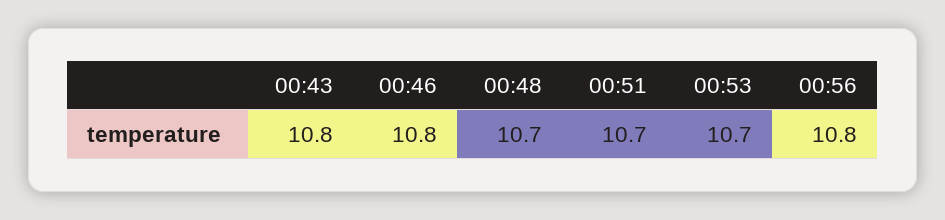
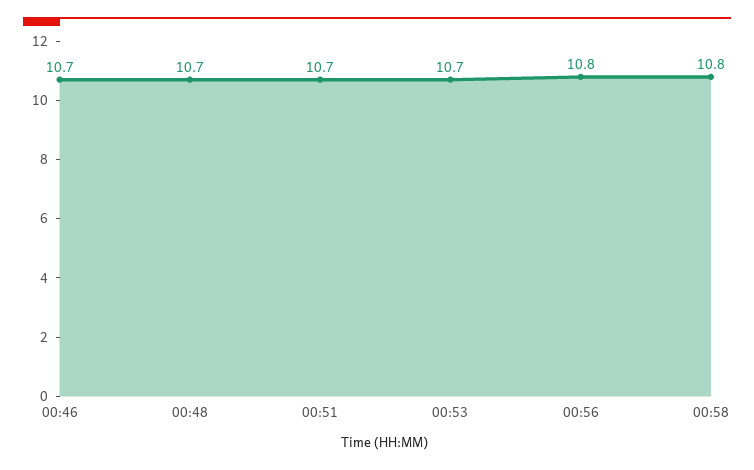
00:43: 10.8 -> none
00:46: 10.8 -> 10.7
00:58: none -> 10.8

